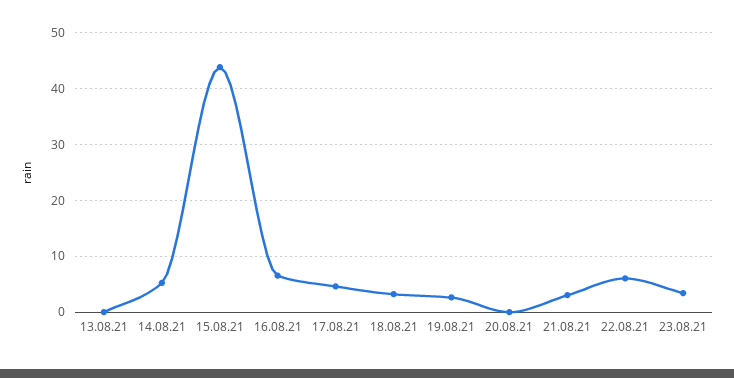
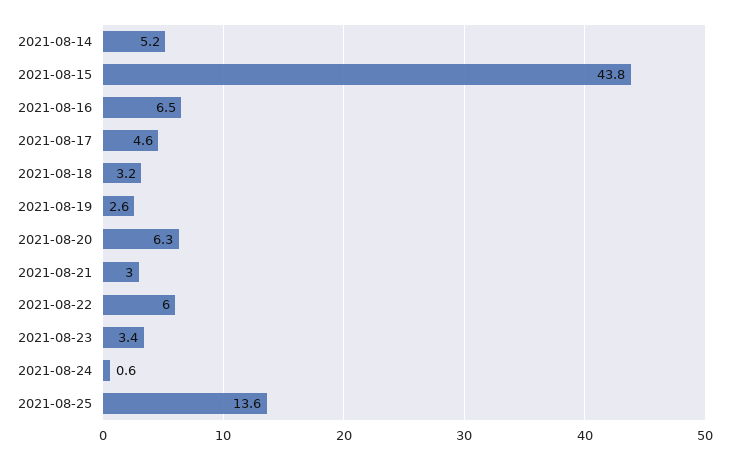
13.08.21: 0 -> none
20.08.21: 0 -> 6.3
2021-08-24: none -> 0.6
2021-08-25: none -> 13.6

